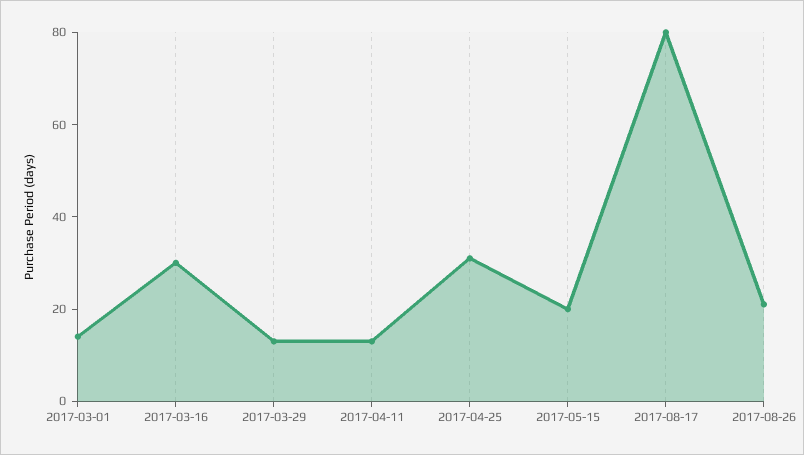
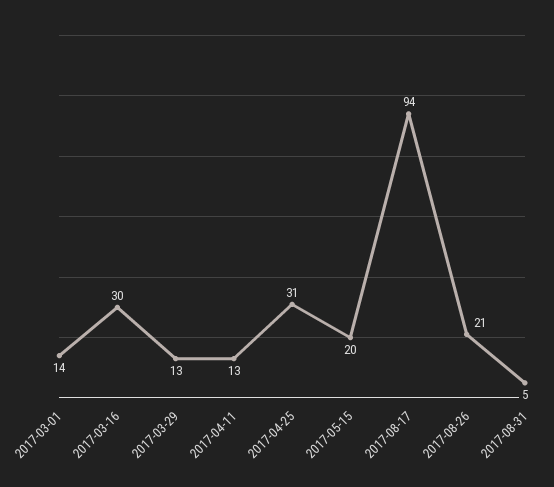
2017-08-17: 80 -> 94
2017-08-31: none -> 5

